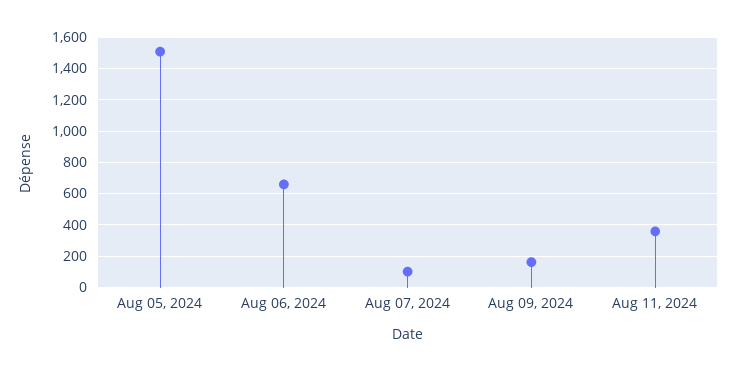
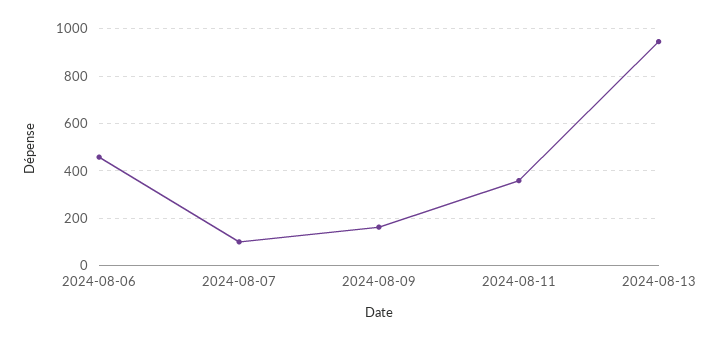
Aug 05, 2024: 1500 -> none
Aug 06, 2024: 650 -> 450
2024-08-13: none -> 950

